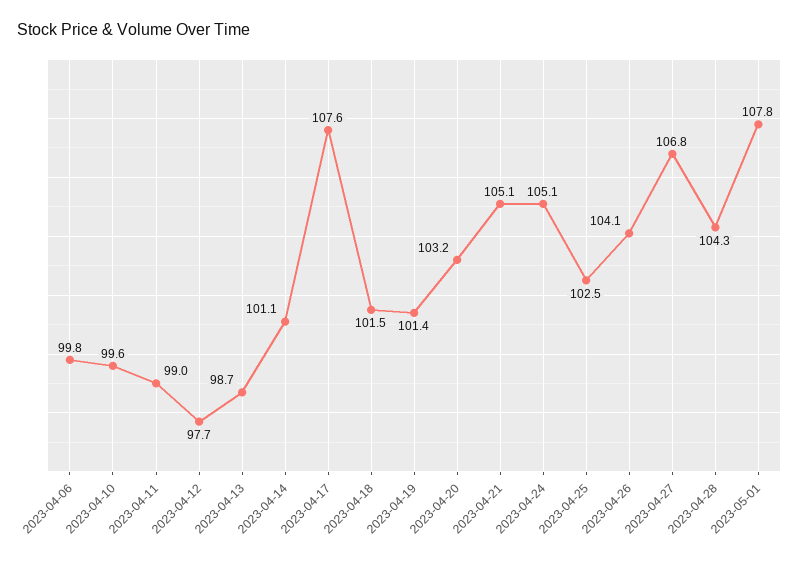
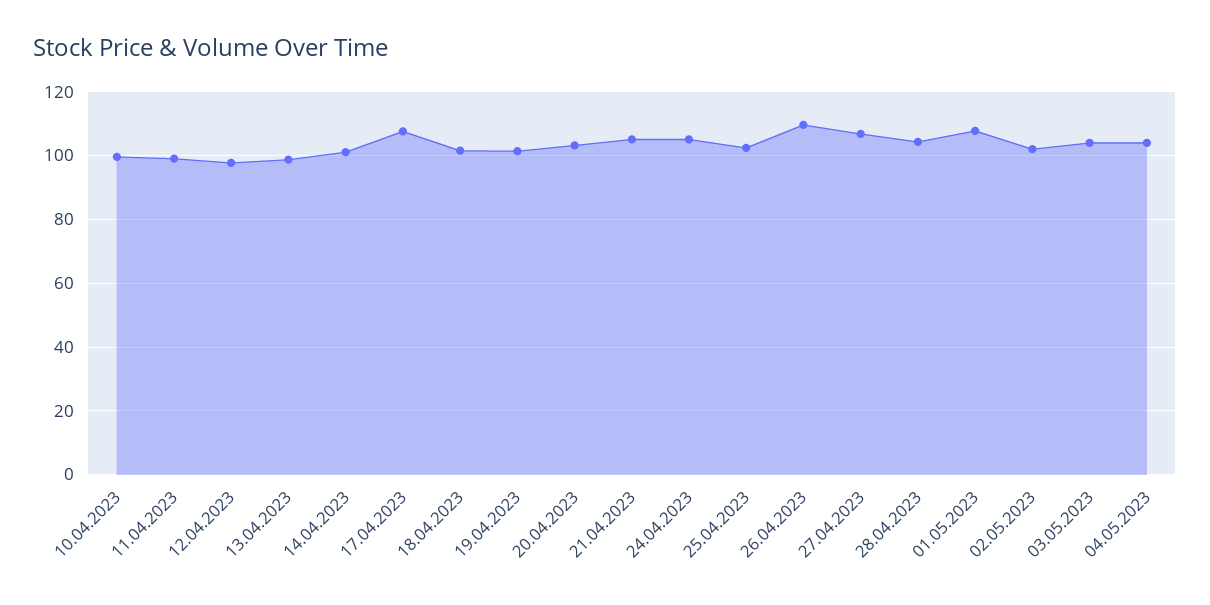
2023-04-06: 99.8 -> none
2023-04-26: 104.1 -> 110
02.05.2023: none -> 102
03.05.2023: none -> 104
04.05.2023: none -> 104

